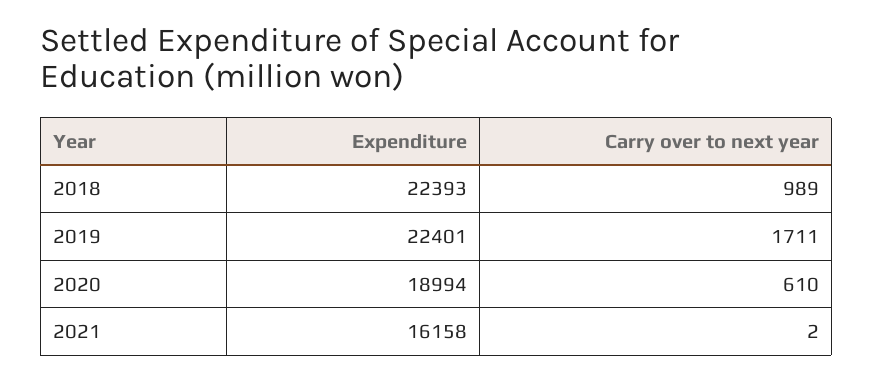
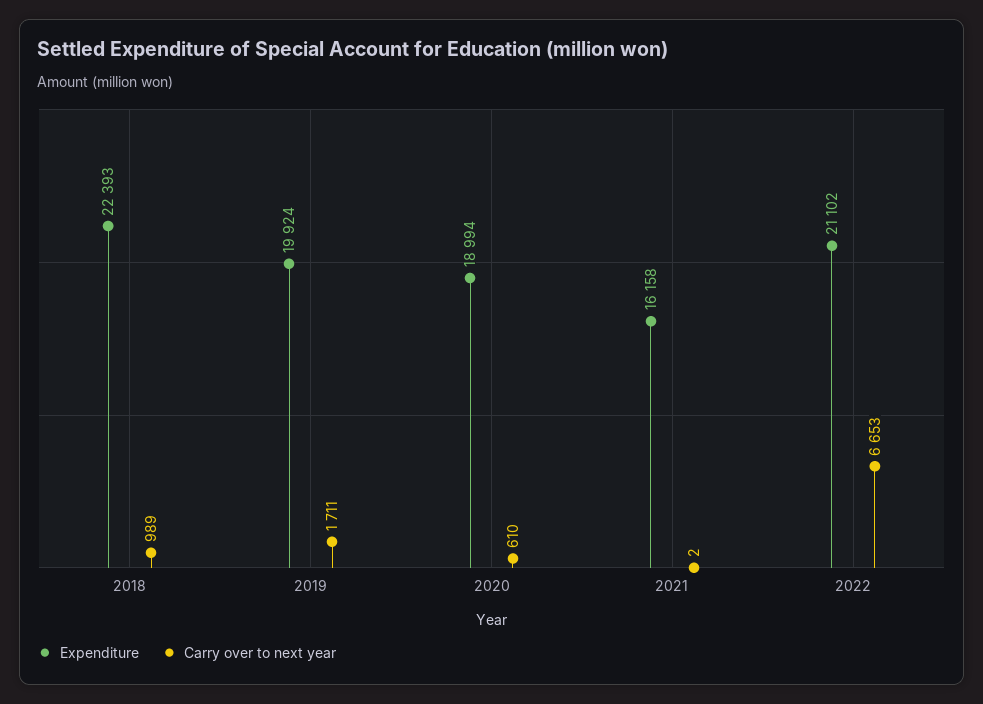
Expenditure, 2019: 22401 -> 19924
Expenditure, 2022: none -> 21102
Carry over to next year, 2022: none -> 6653

